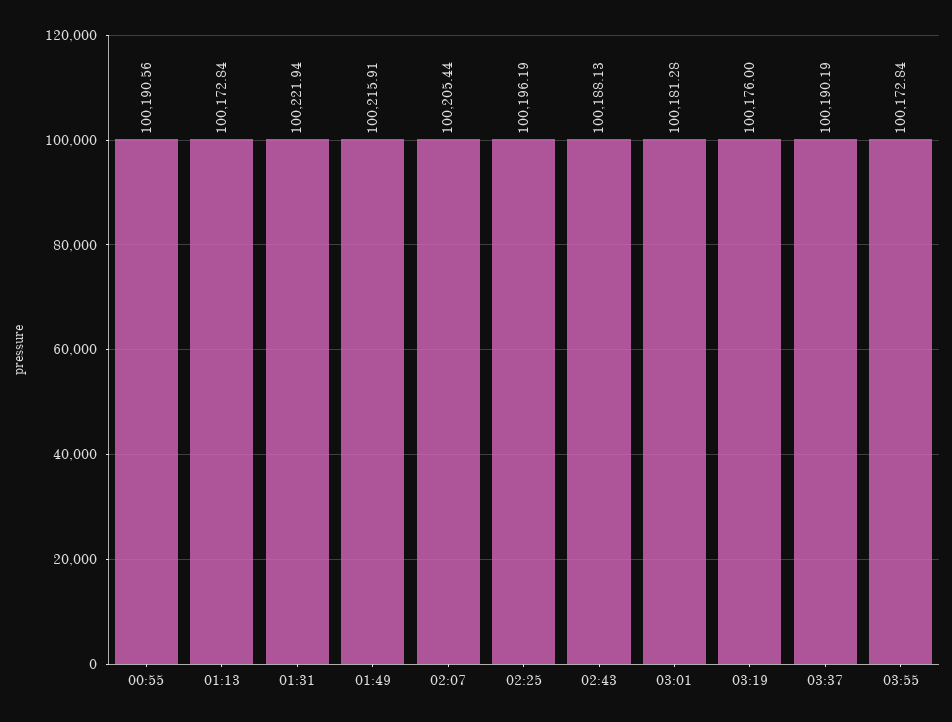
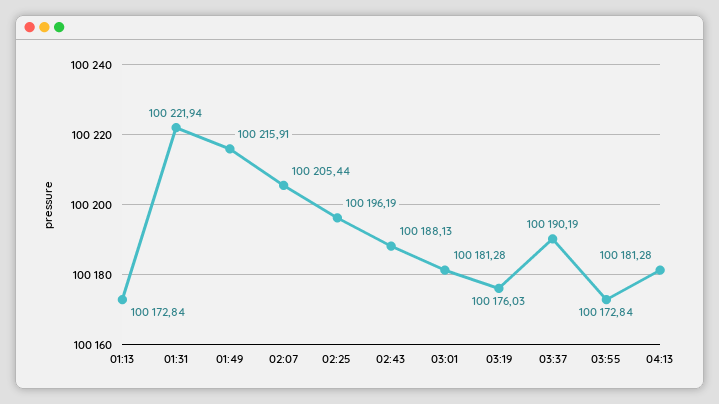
00:55: 100190.56 -> none
03:19: 100176 -> 100176.03
04:13: none -> 100181.28

